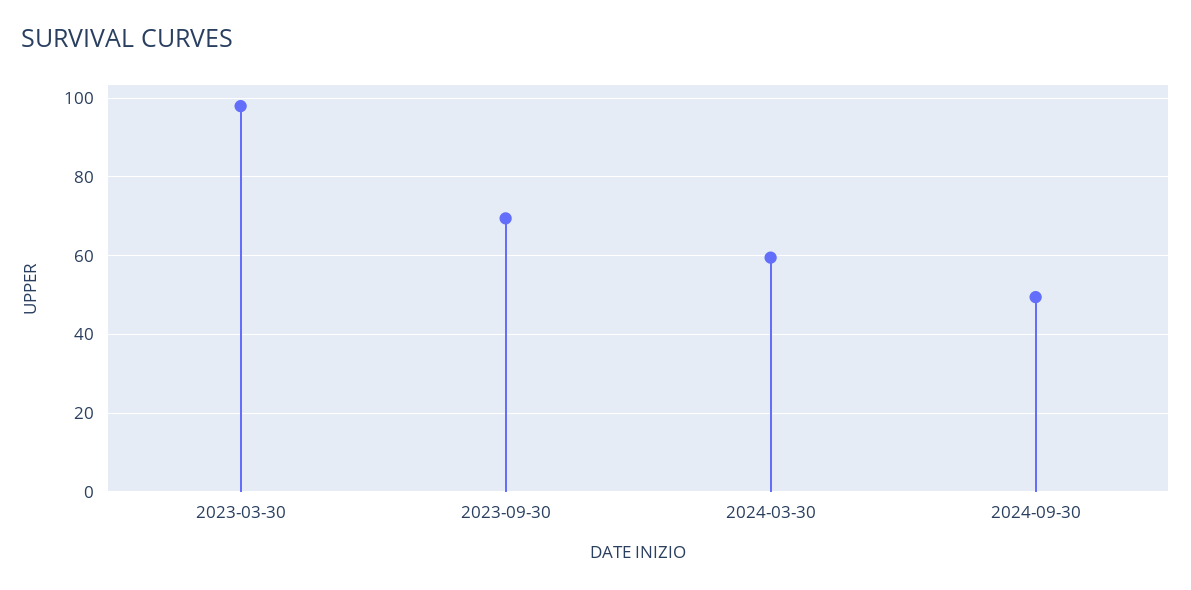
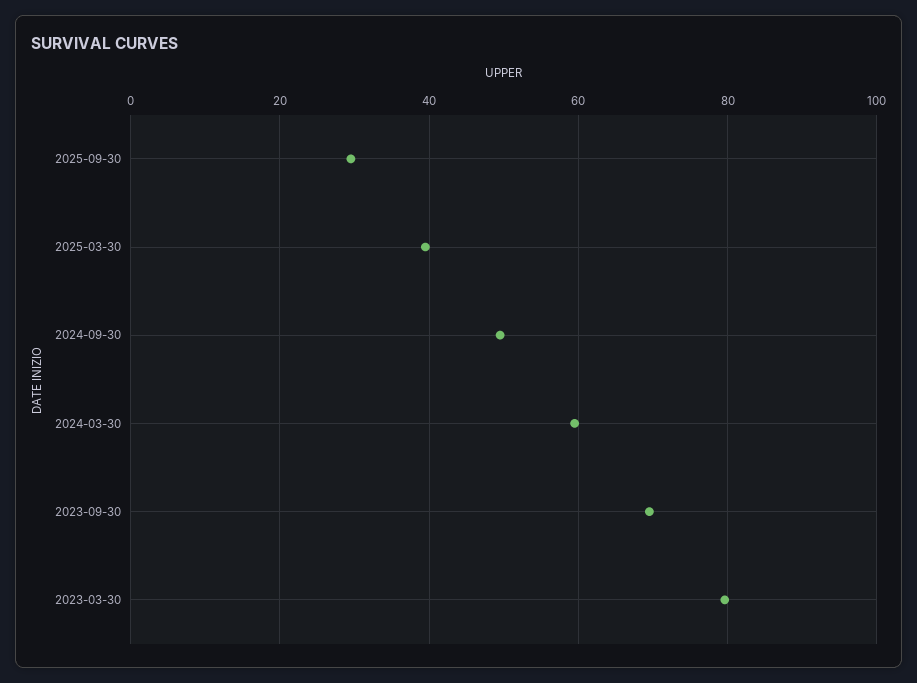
2023-03-30: 98 -> 80
2025-09-30: none -> 30
2025-03-30: none -> 40

